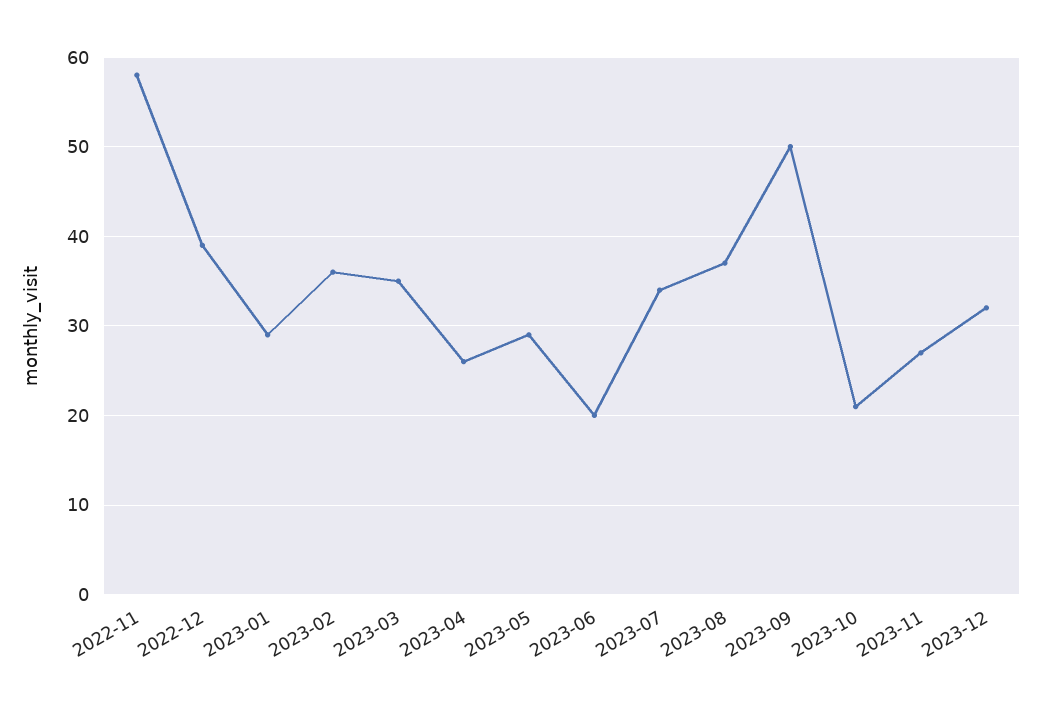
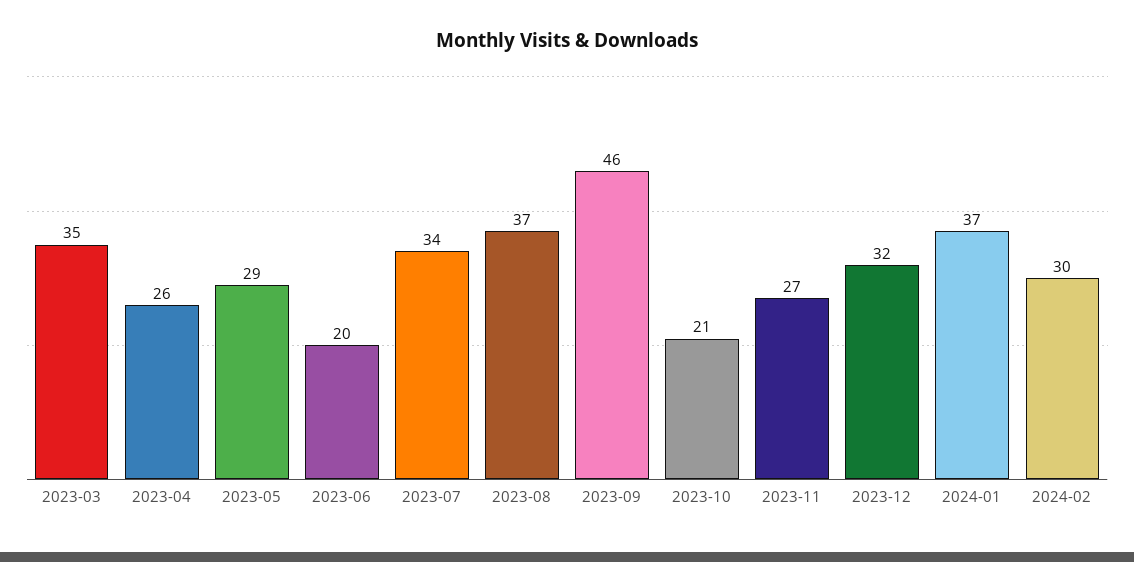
2022-11: 58 -> none
2022-12: 39 -> none
2023-01: 29 -> none
2023-02: 36 -> none
2023-09: 50 -> 46
2024-01: none -> 37
2024-02: none -> 30

